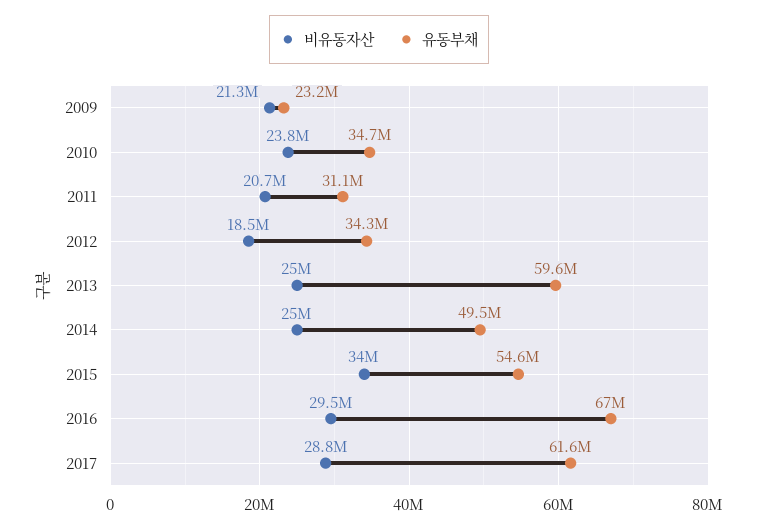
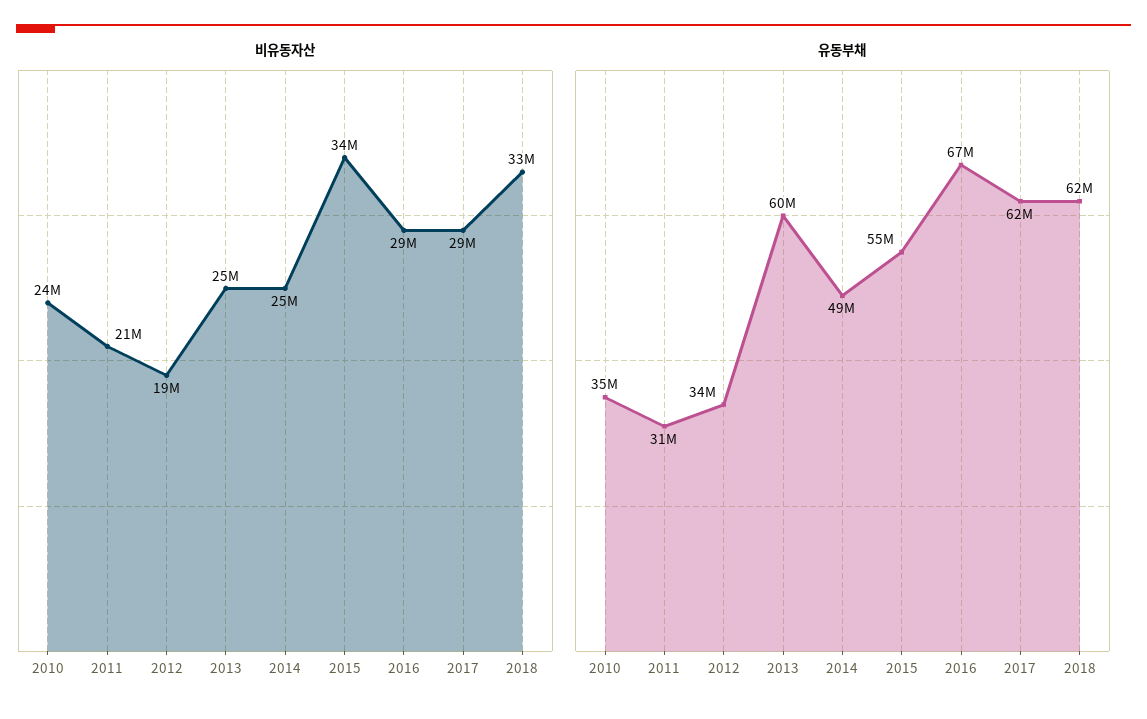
비유동자산, 2009: 21300000 -> none
유동부채, 2009: 23200000 -> none
비유동자산, 2018: none -> 33000000
유동부채, 2018: none -> 62000000

